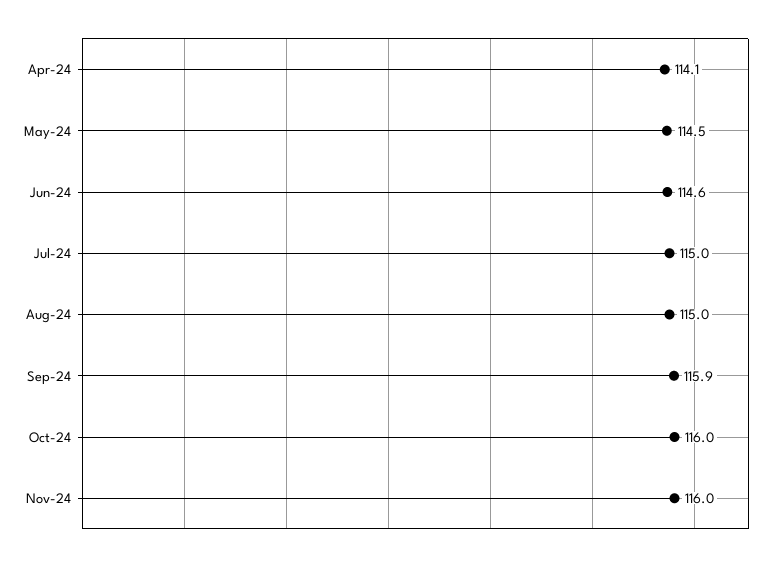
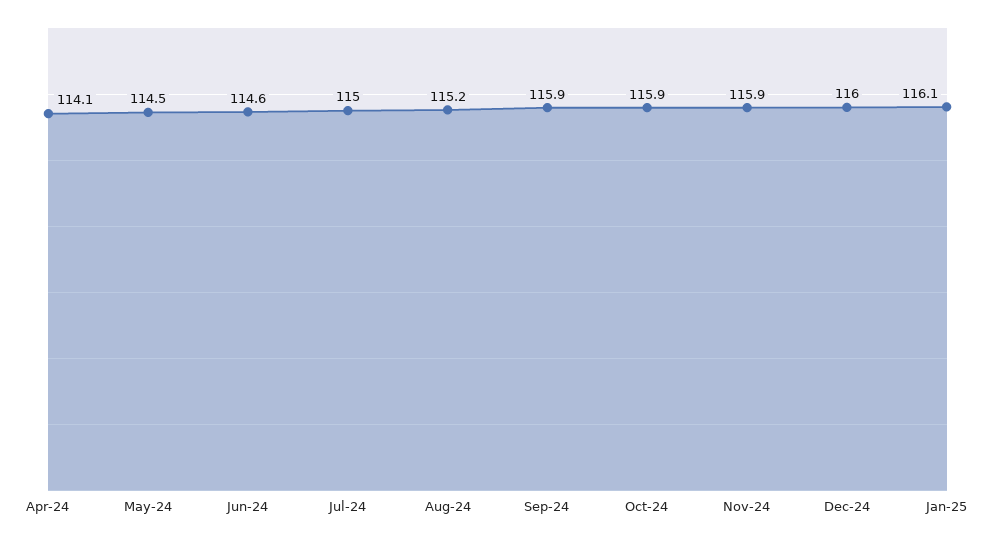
Aug-24: 115 -> 115.2
Oct-24: 116 -> 115.9
Nov-24: 116 -> 115.9
Dec-24: none -> 116
Jan-25: none -> 116.1

